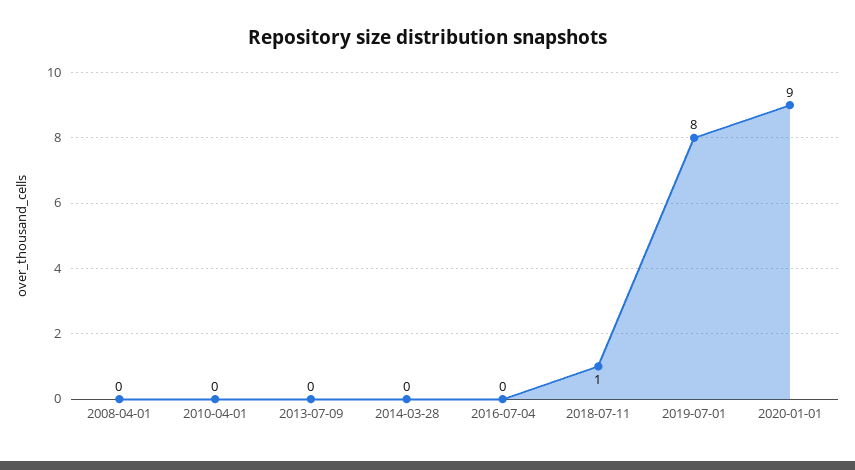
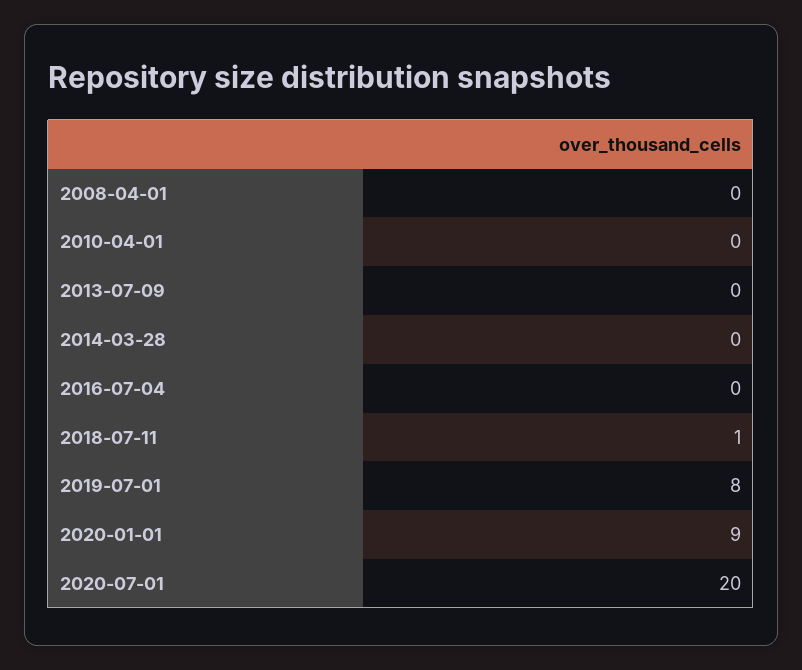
2020-07-01: none -> 20

